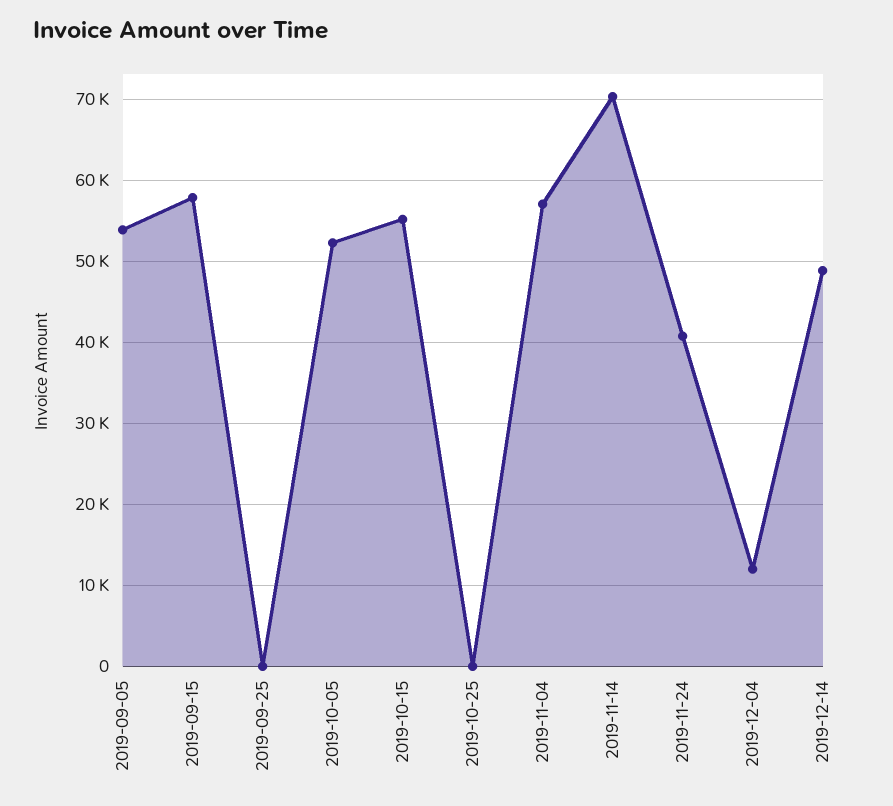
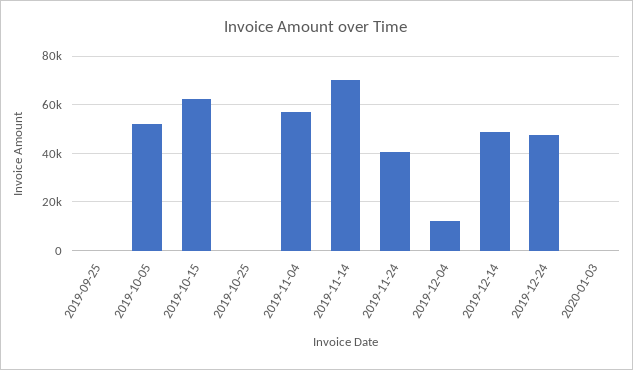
2019-09-05: 54000 -> none
2019-09-15: 58000 -> none
2019-10-15: 55000 -> 62500
2019-12-24: none -> 47500
2020-01-03: none -> 0

